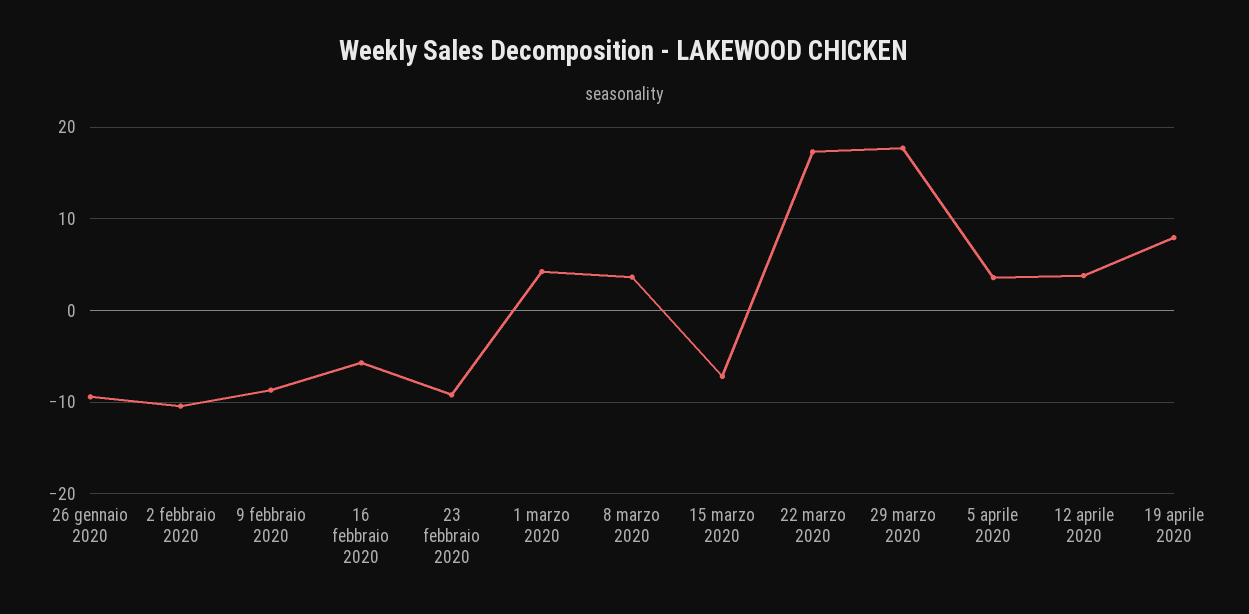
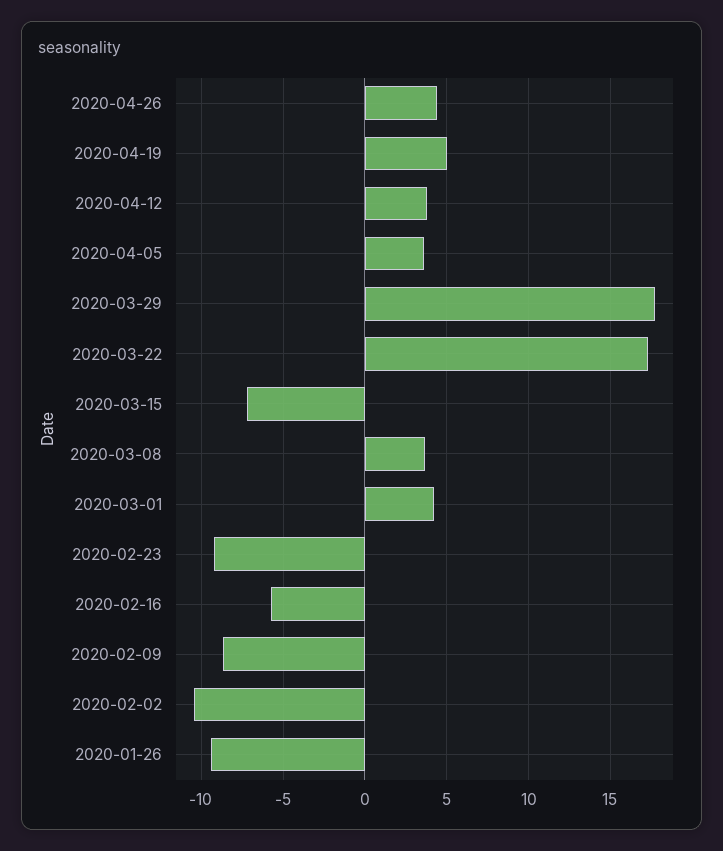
19 aprile 2020: 8 -> 5
2020-04-26: none -> 4.5

